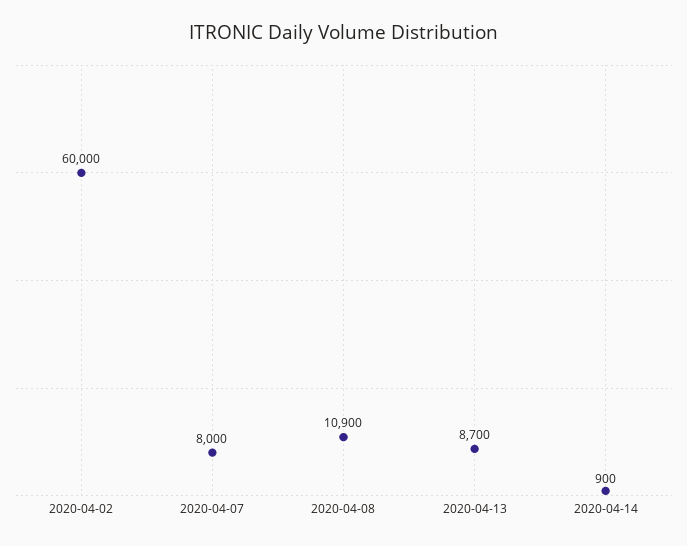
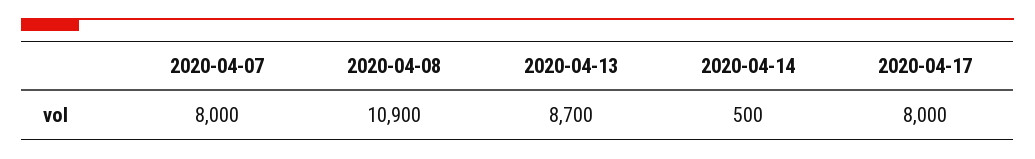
2020-04-02: 60000 -> none
2020-04-14: 900 -> 500
2020-04-17: none -> 8000

